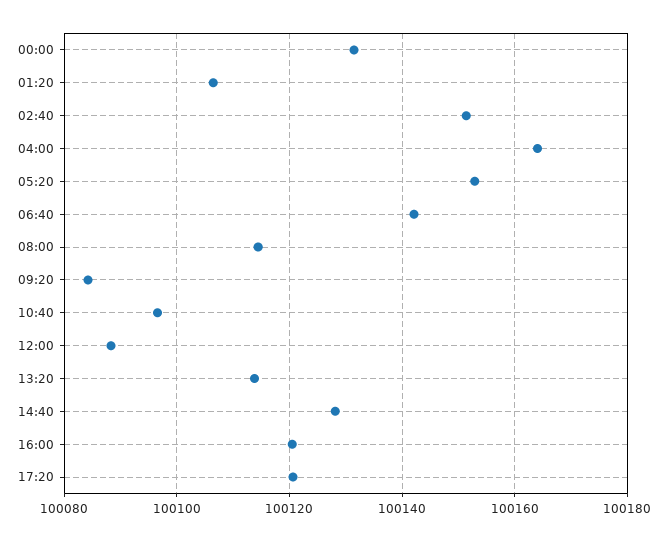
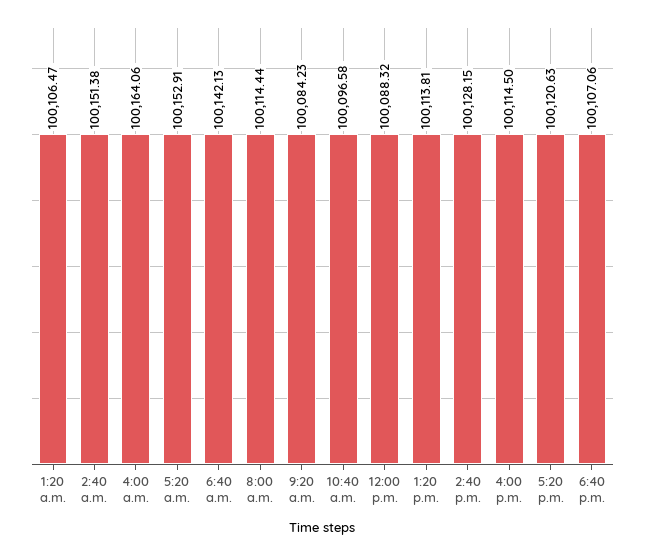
00:00: 100132 -> none
16:00: 100120 -> 100114.5
6:40 p.m.: none -> 100107.06

